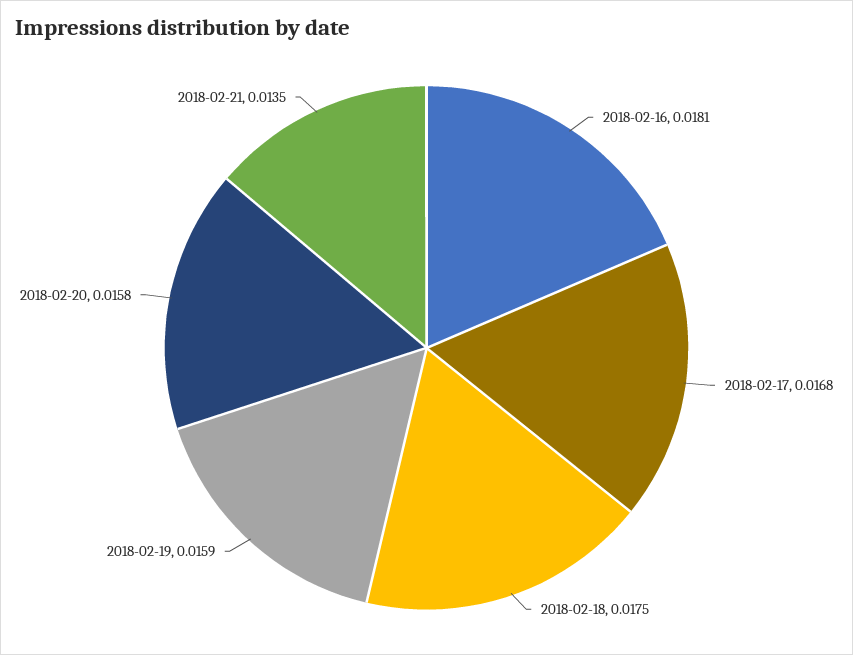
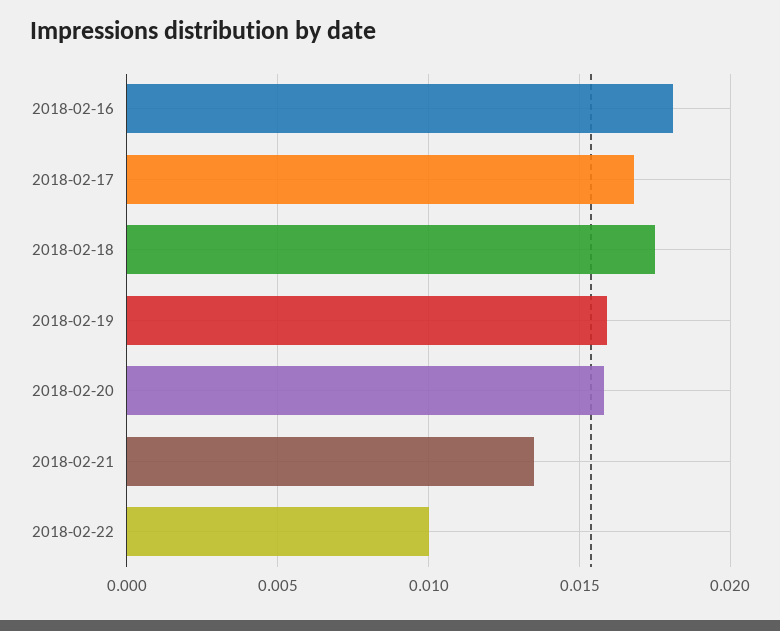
2018-02-22: none -> 0.01

